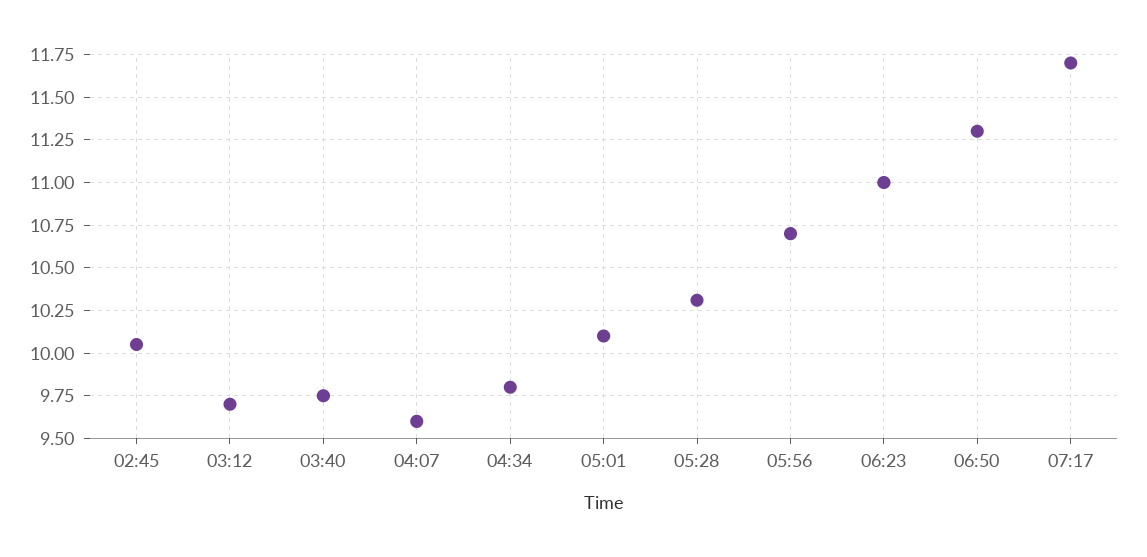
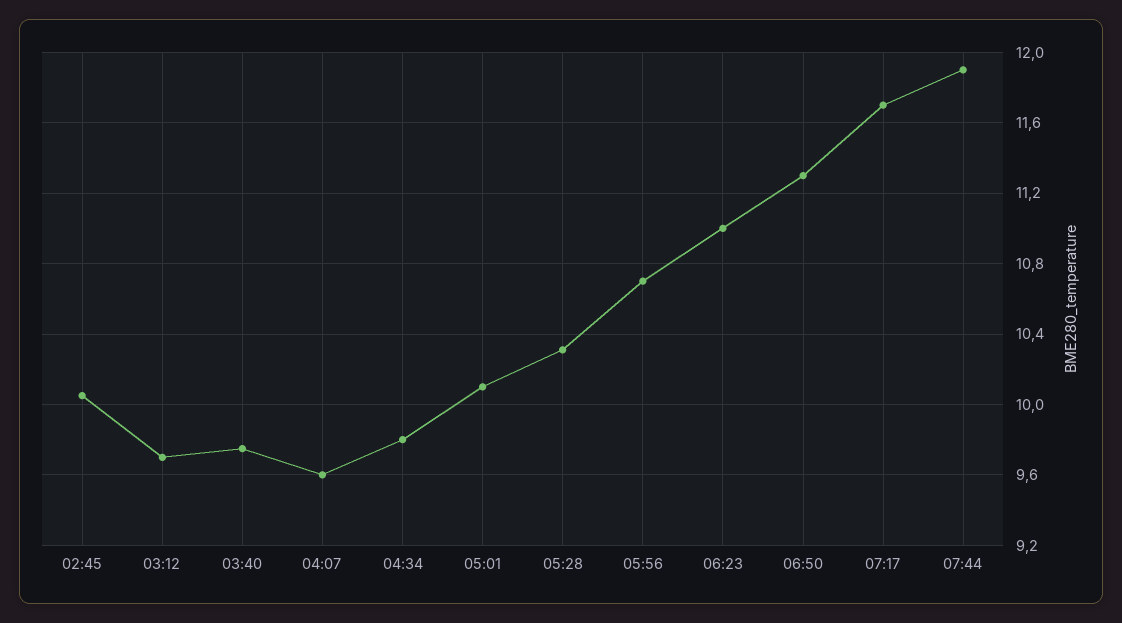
07:44: none -> 11.9

